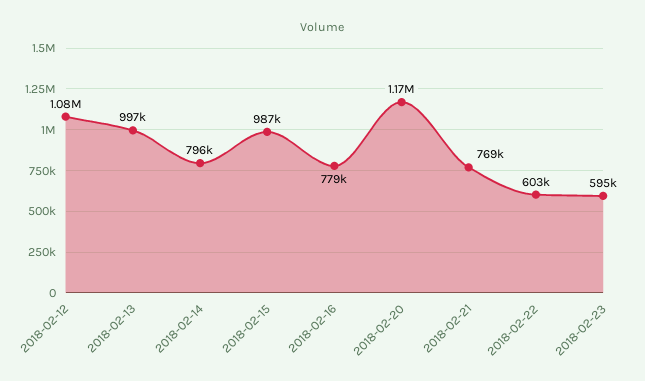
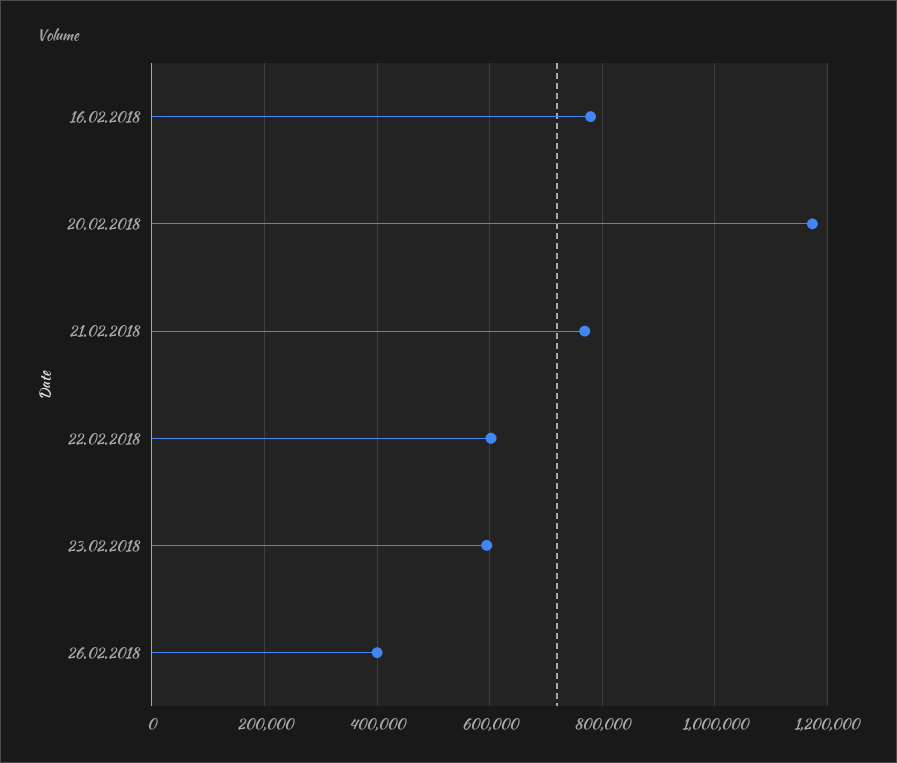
2018-02-12: 1080000 -> none
2018-02-13: 997000 -> none
2018-02-14: 796000 -> none
2018-02-15: 987000 -> none
26.02.2018: none -> 400000

